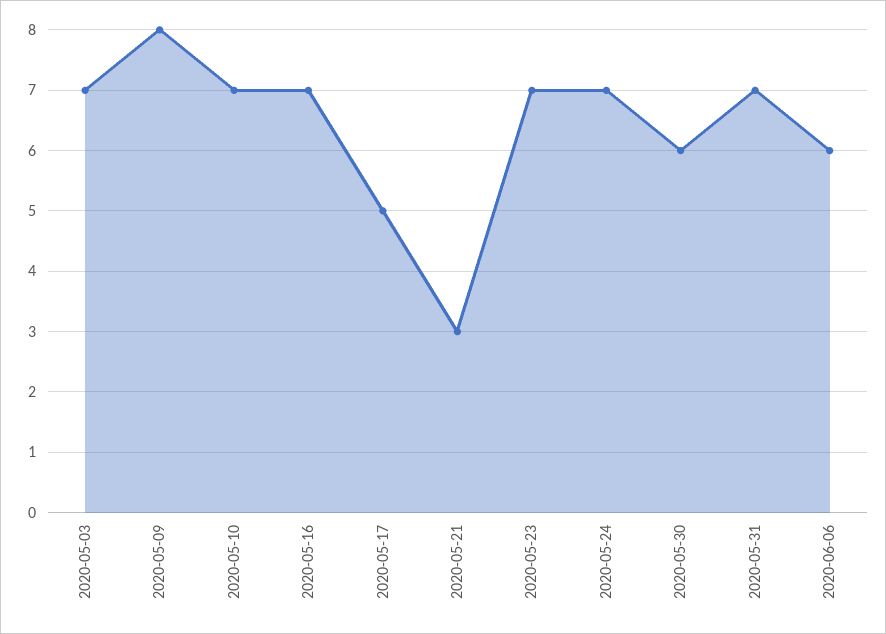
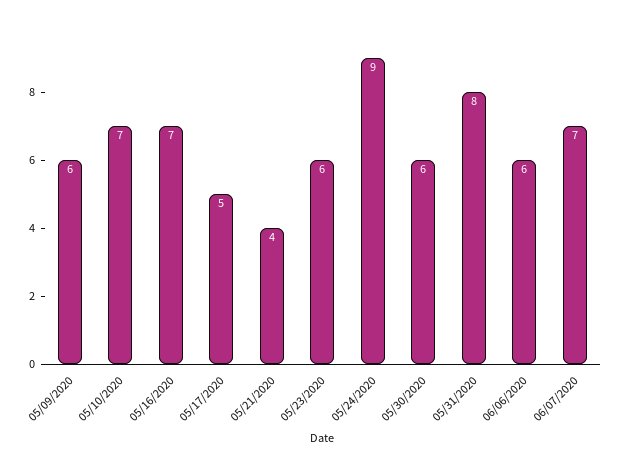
2020-05-03: 7 -> none
2020-05-09: 8 -> 6
2020-05-21: 3 -> 4
2020-05-23: 7 -> 6
2020-05-24: 7 -> 9
2020-05-31: 7 -> 8
06/07/2020: none -> 7

